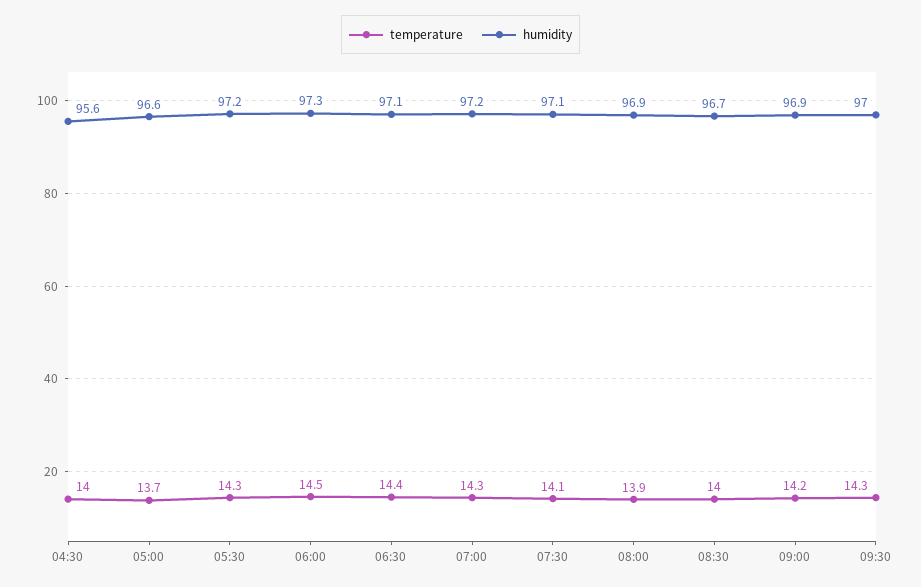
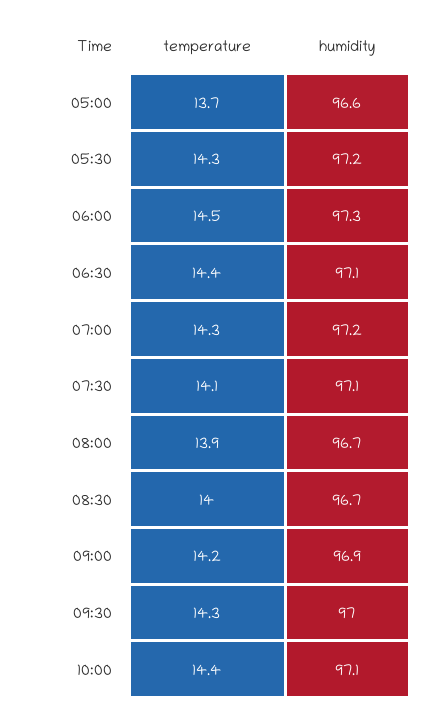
temperature, 04:30: 14 -> none
humidity, 04:30: 95.6 -> none
humidity, 08:00: 96.9 -> 96.7
temperature, 10:00: none -> 14.4
humidity, 10:00: none -> 97.1

